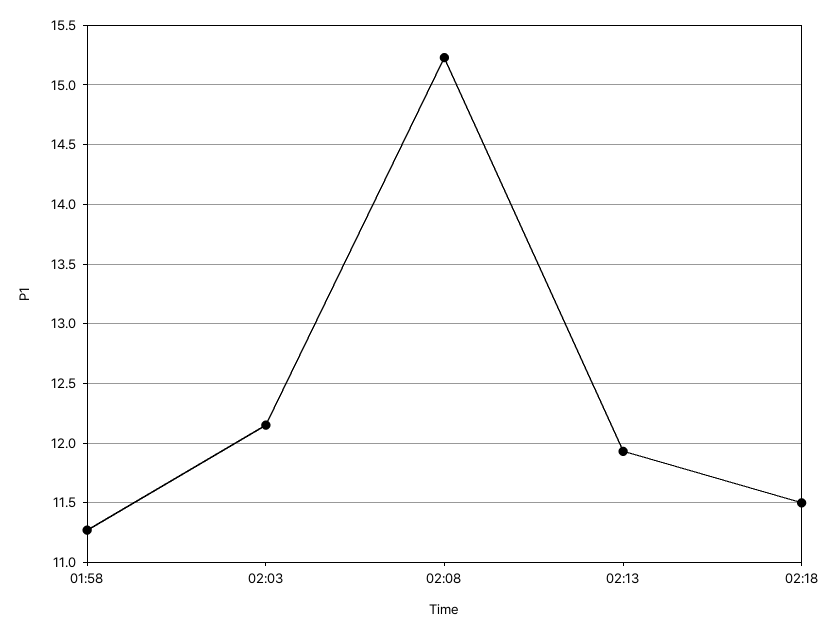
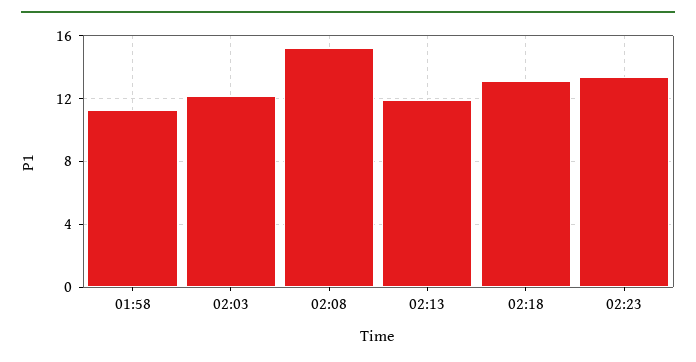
02:18: 11.5 -> 13
02:23: none -> 13.5

